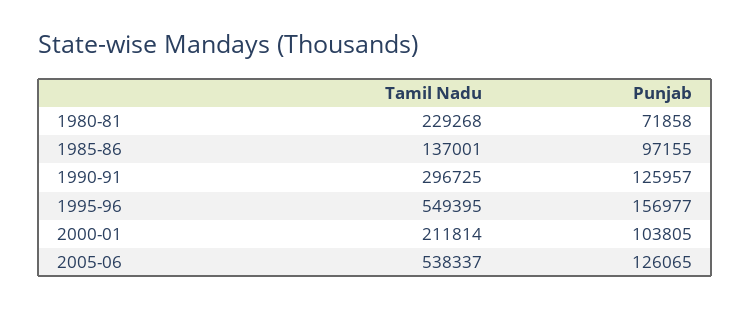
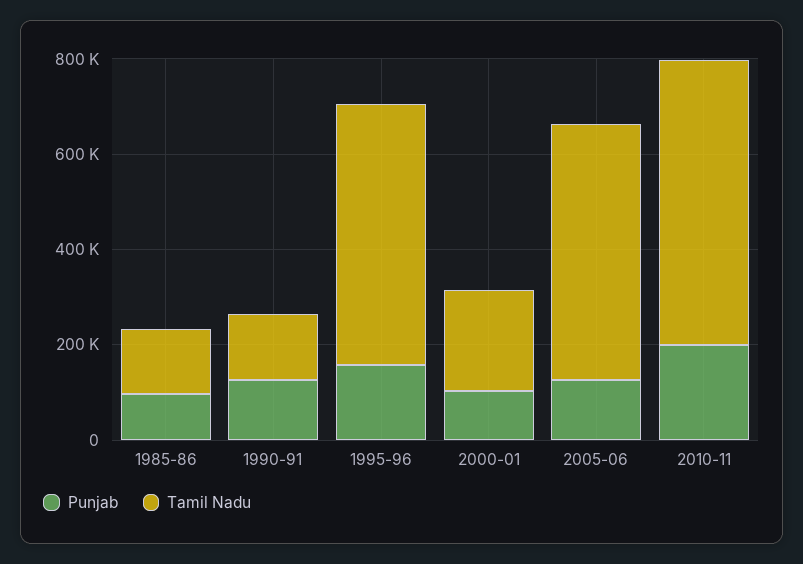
Tamil Nadu, 1980-81: 229268 -> none
Punjab, 1980-81: 71858 -> none
Tamil Nadu, 1990-91: 296725 -> 150000
Punjab, 2010-11: none -> 200000
Tamil Nadu, 2010-11: none -> 600000

